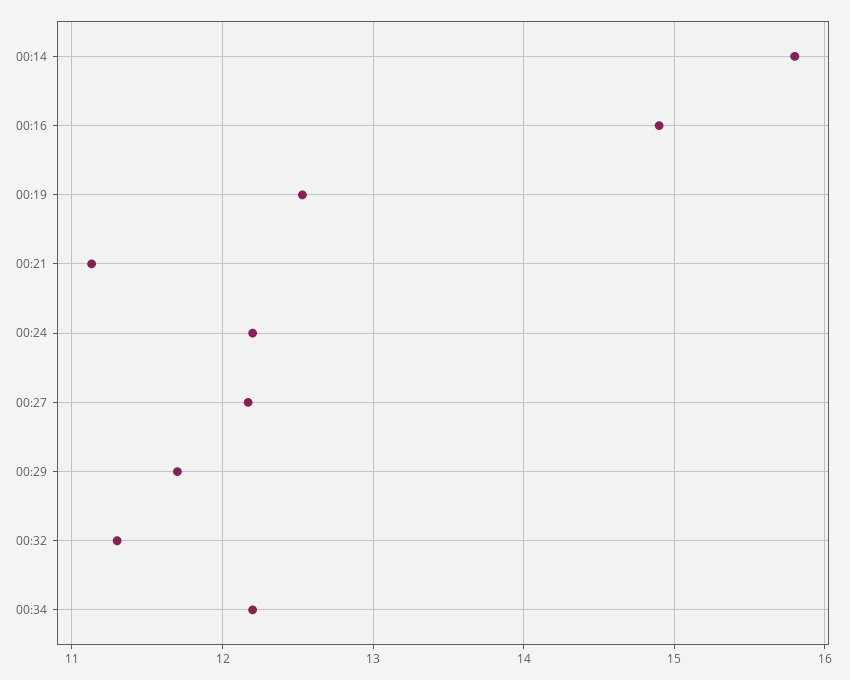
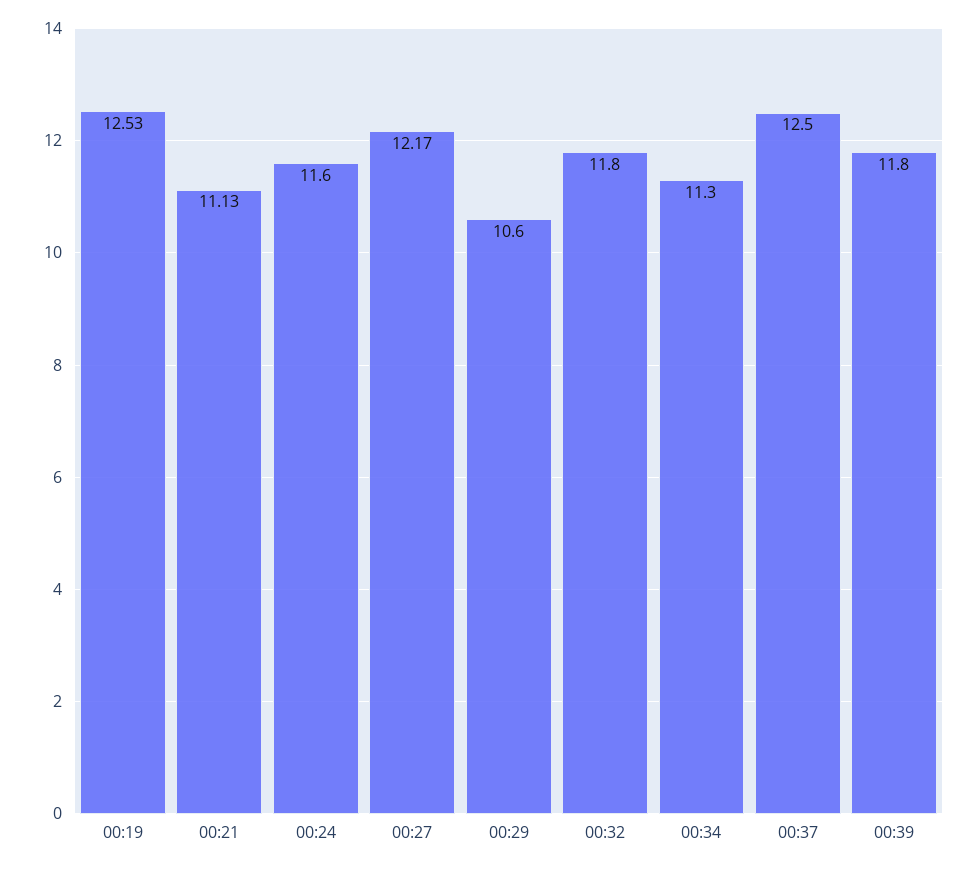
00:14: 15.8 -> none
00:16: 14.9 -> none
00:24: 12.2 -> 11.6
00:29: 11.7 -> 10.6
00:32: 11.3 -> 11.8
00:34: 12.2 -> 11.3
00:37: none -> 12.5
00:39: none -> 11.8

